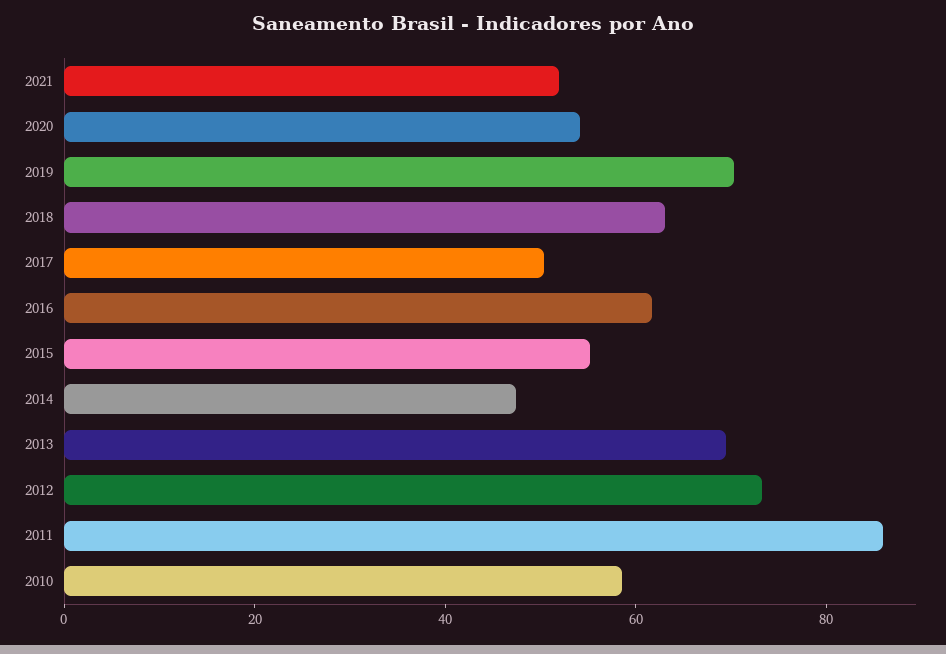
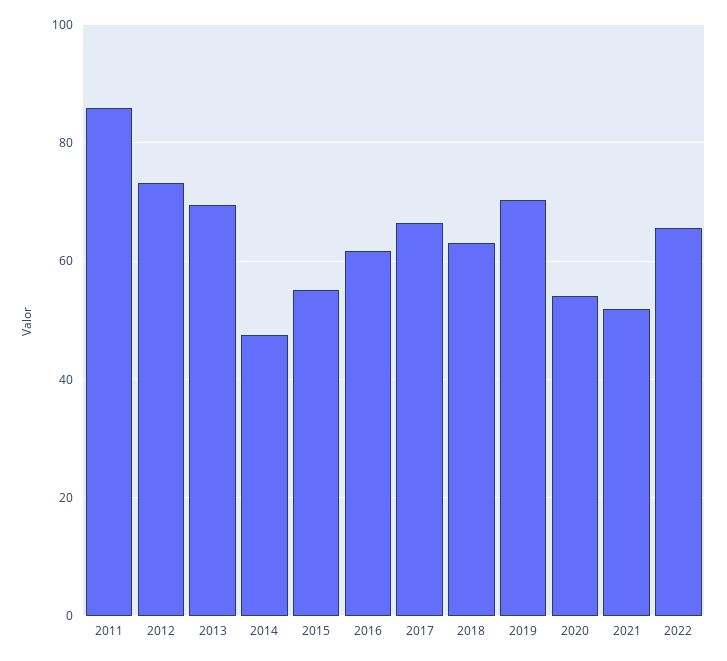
2017: 50 -> 66
2010: 60 -> none
2022: none -> 66

